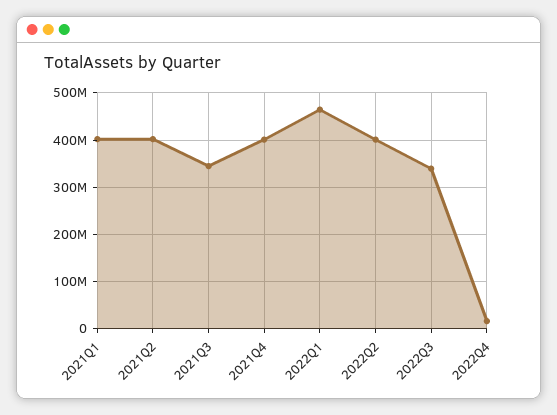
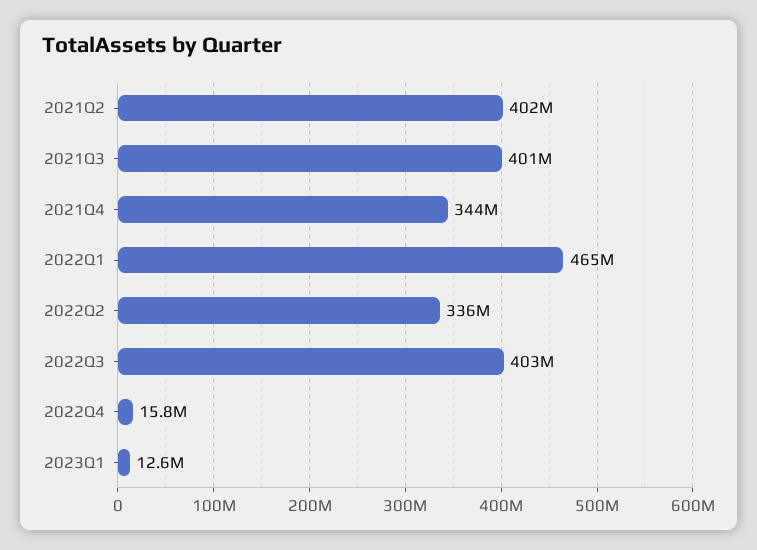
2021Q1: 400000000 -> none
2021Q3: 340000000 -> 401000000
2021Q4: 400000000 -> 344000000
2022Q2: 400000000 -> 336000000
2022Q3: 340000000 -> 403000000
2023Q1: none -> 12600000

